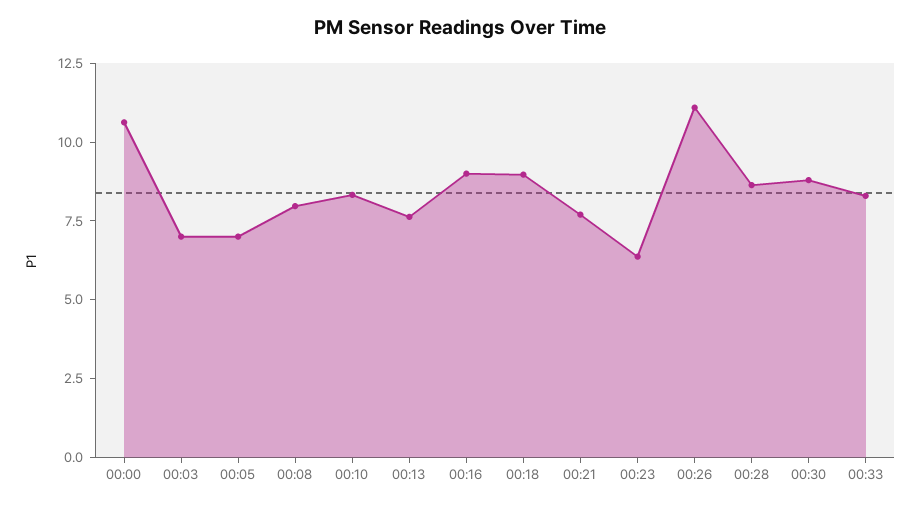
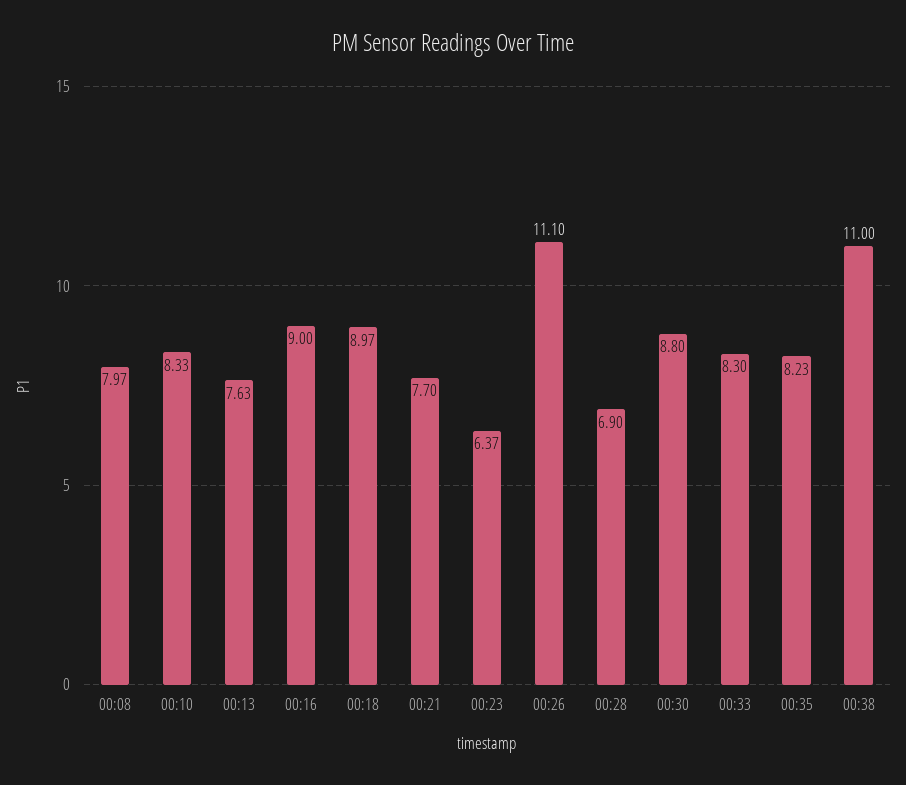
00:00: 10.5 -> none
00:03: 7 -> none
00:05: 7 -> none
00:28: 8.5 -> 6.9
00:35: none -> 8.23
00:38: none -> 11

